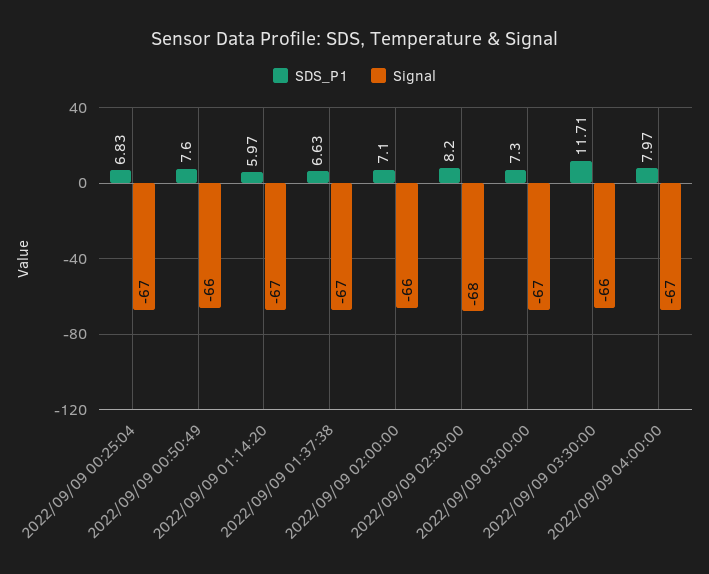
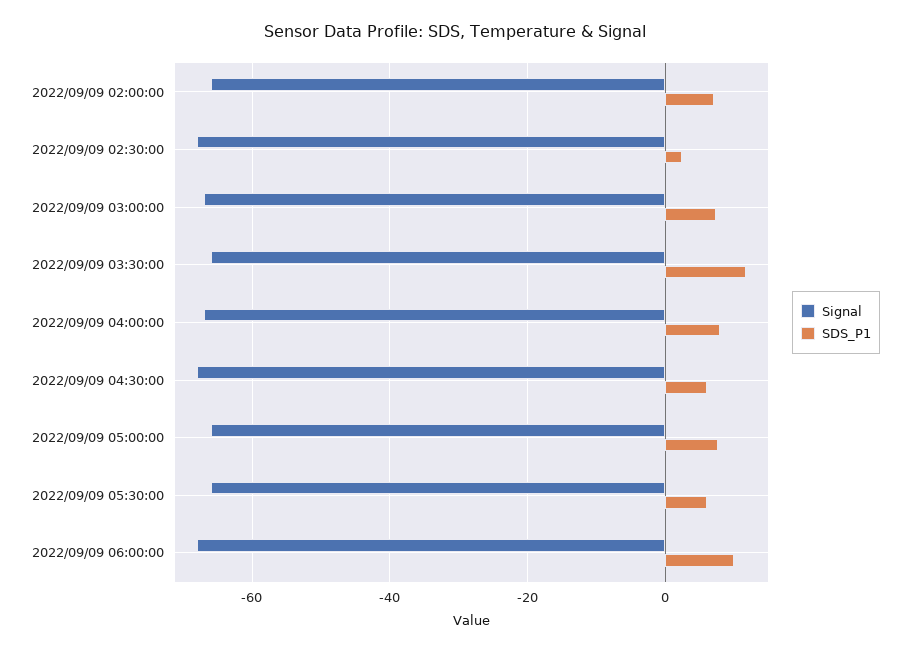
SDS_P1, 2022/09/09 00:25:04: 6.83 -> none
Signal, 2022/09/09 00:25:04: -67 -> none
SDS_P1, 2022/09/09 00:50:49: 7.6 -> none
Signal, 2022/09/09 00:50:49: -66 -> none
SDS_P1, 2022/09/09 01:14:20: 5.97 -> none
Signal, 2022/09/09 01:14:20: -67 -> none
SDS_P1, 2022/09/09 01:37:38: 6.63 -> none
Signal, 2022/09/09 01:37:38: -67 -> none
SDS_P1, 2022/09/09 02:30:00: 8.2 -> 2
Signal, 2022/09/09 04:30:00: none -> -68
SDS_P1, 2022/09/09 04:30:00: none -> 6
Signal, 2022/09/09 05:00:00: none -> -66
SDS_P1, 2022/09/09 05:00:00: none -> 8
Signal, 2022/09/09 05:30:00: none -> -66
SDS_P1, 2022/09/09 05:30:00: none -> 6
Signal, 2022/09/09 06:00:00: none -> -68
SDS_P1, 2022/09/09 06:00:00: none -> 10

